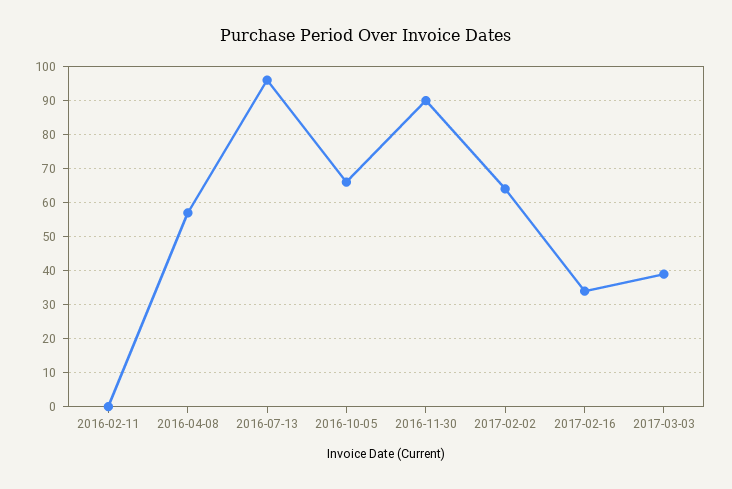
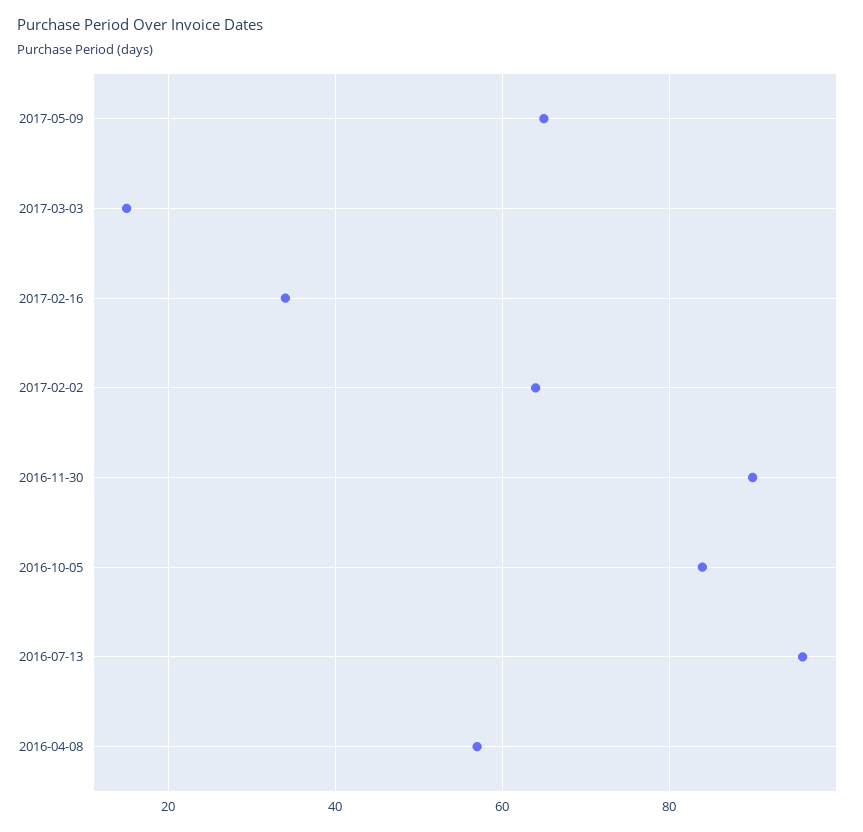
2016-02-11: 0 -> none
2016-10-05: 65 -> 85
2017-03-03: 40 -> 15
2017-05-09: none -> 65

